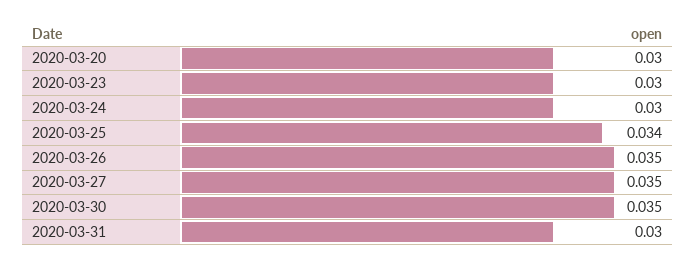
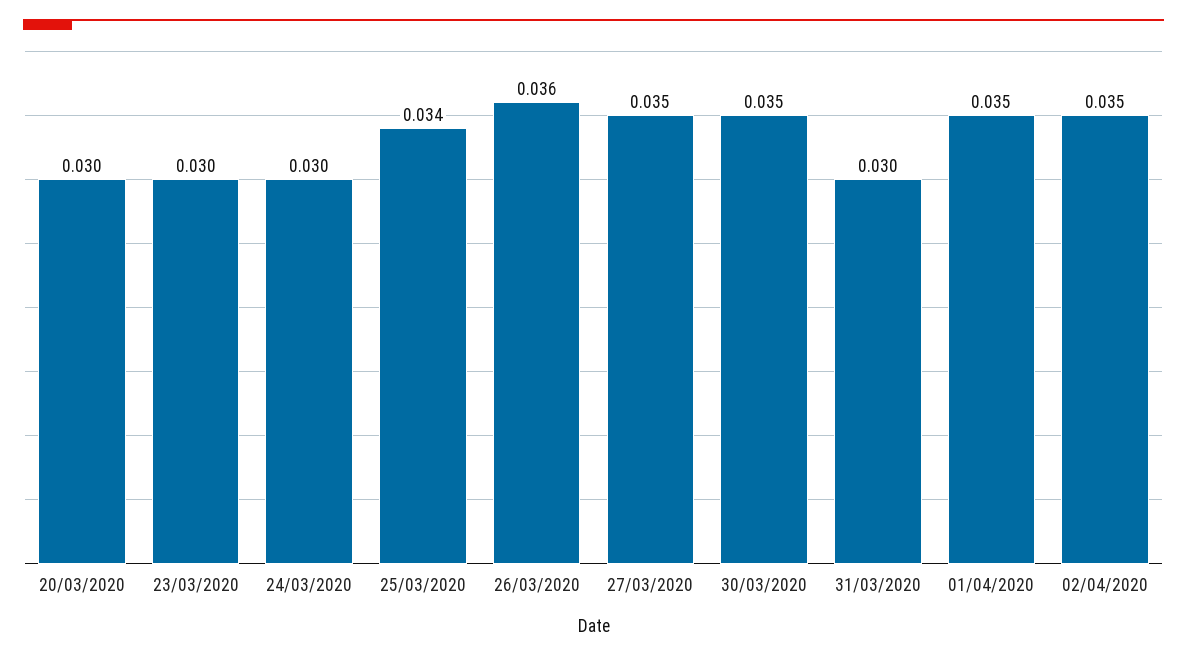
2020-03-26: 0.035 -> 0.036
01/04/2020: none -> 0.035
02/04/2020: none -> 0.035

